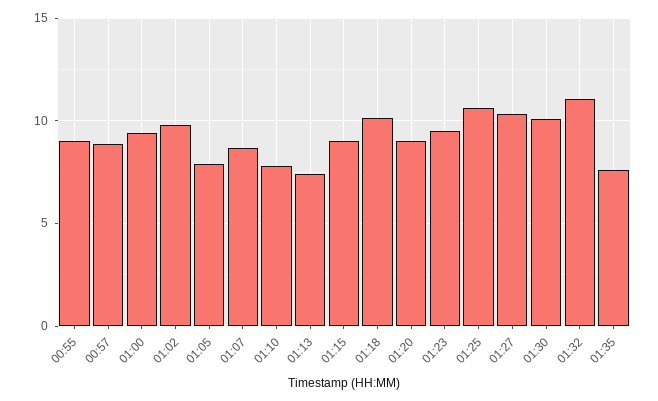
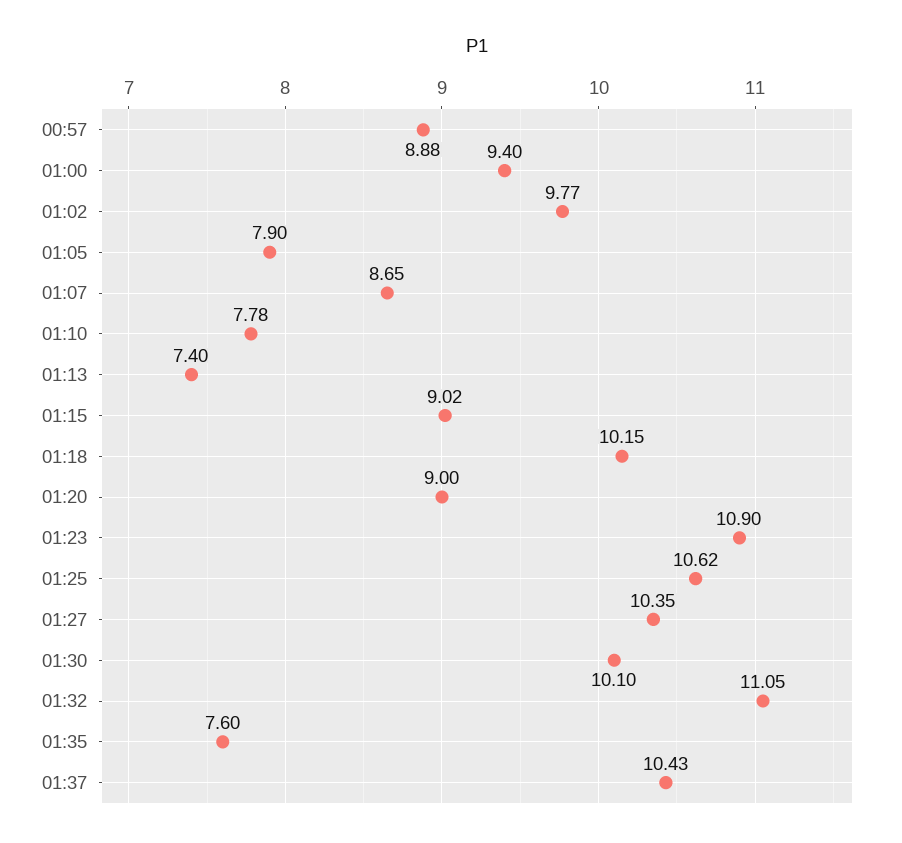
00:55: 9 -> none
01:23: 9.5 -> 10.9
01:37: none -> 10.43

